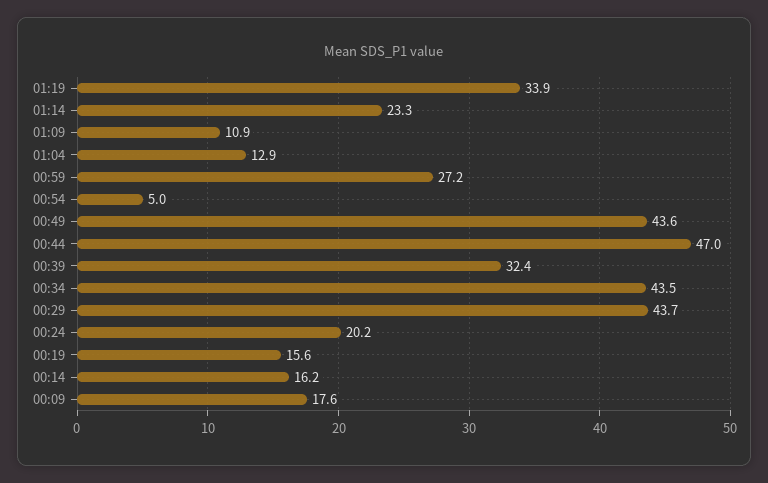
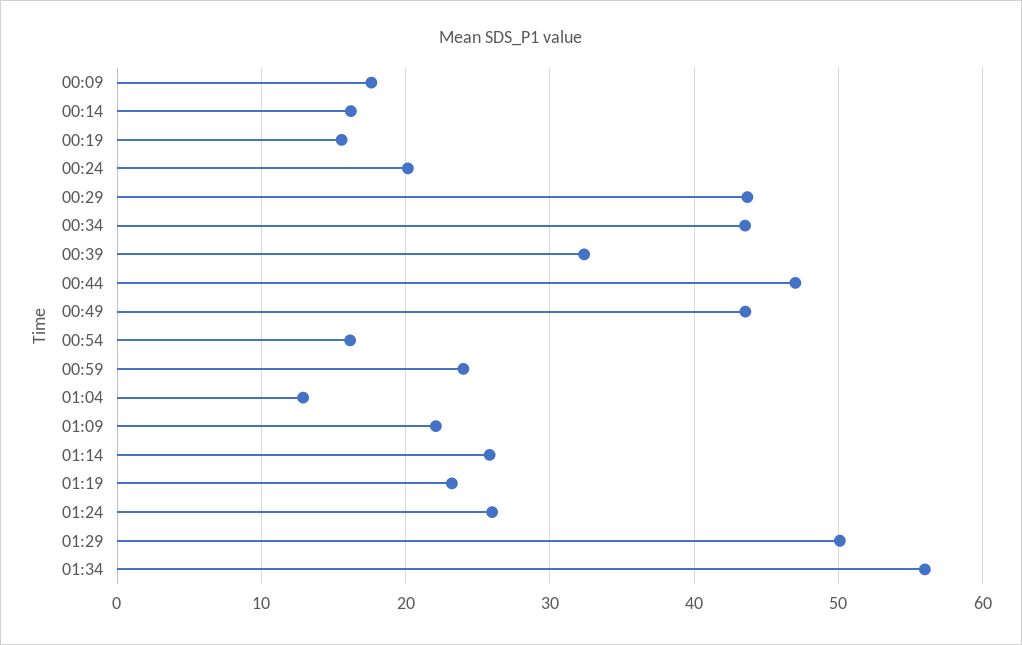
01:19: 33.9 -> 23
01:14: 23.3 -> 26
01:09: 10.9 -> 22
00:59: 27.2 -> 24
00:54: 5 -> 16
01:24: none -> 26
01:29: none -> 50
01:34: none -> 56

